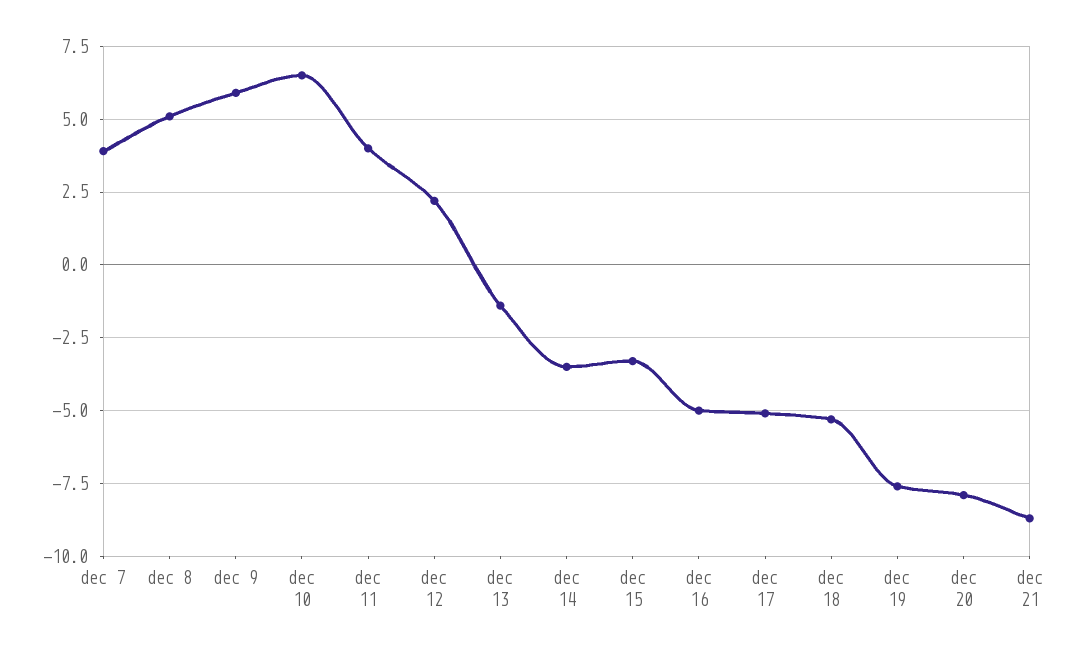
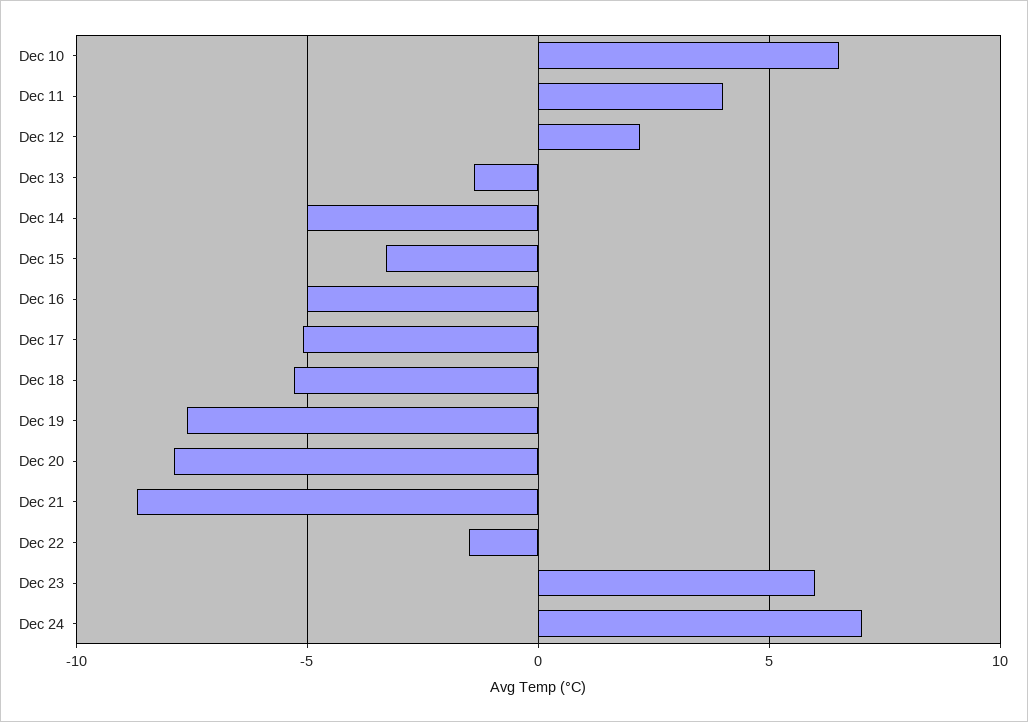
dec 7: 4 -> none
dec 8: 5 -> none
dec 9: 6 -> none
dec 14: -3.5 -> -5
Dec 22: none -> -1.5
Dec 23: none -> 6
Dec 24: none -> 7

